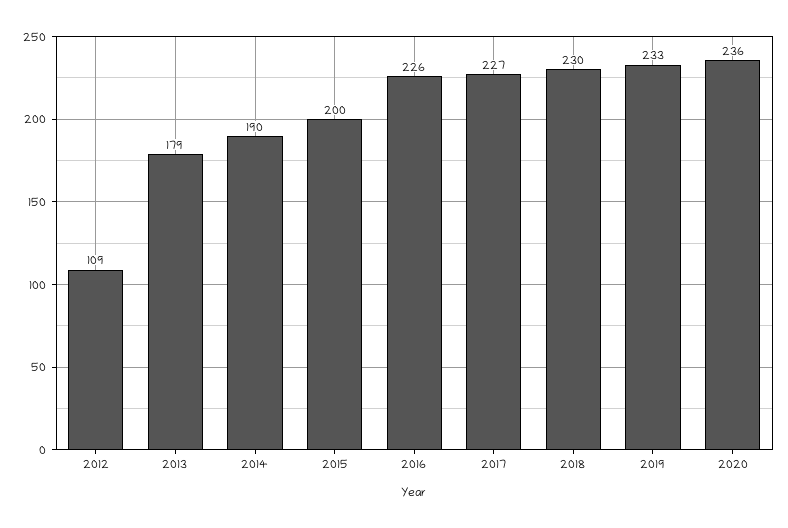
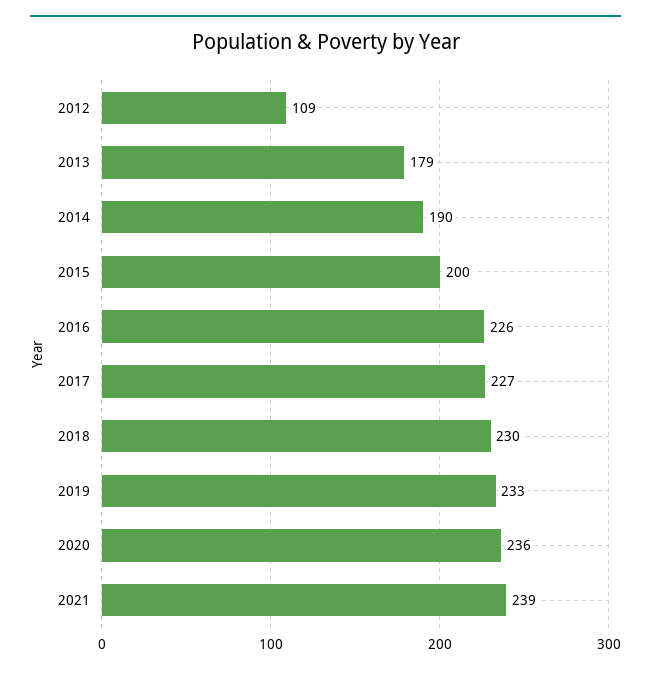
2021: none -> 239

